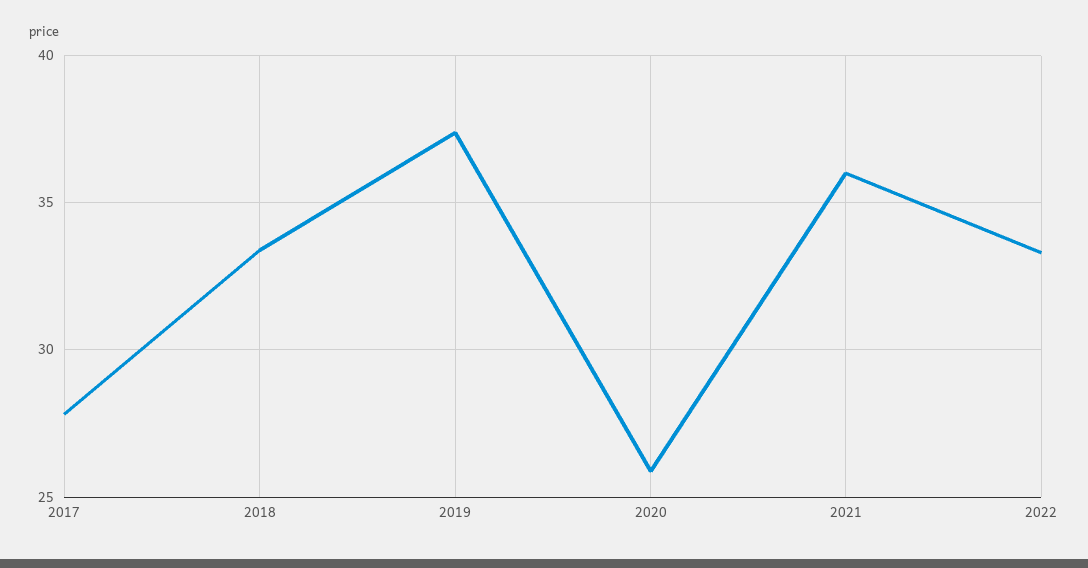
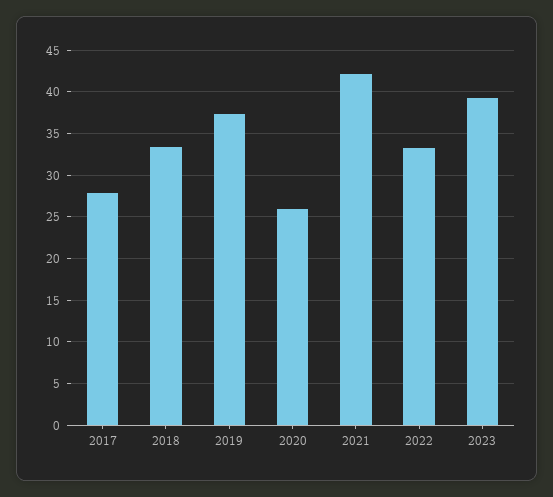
2021: 36 -> 42
2023: none -> 39

